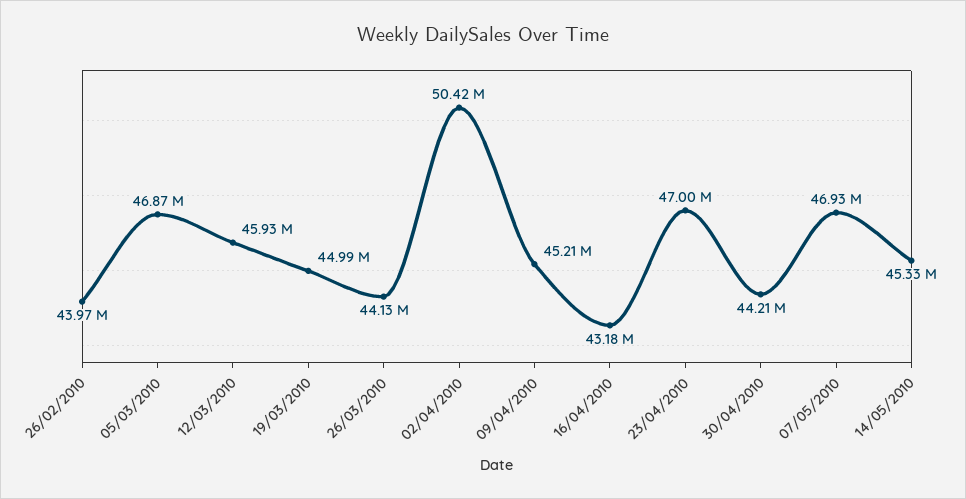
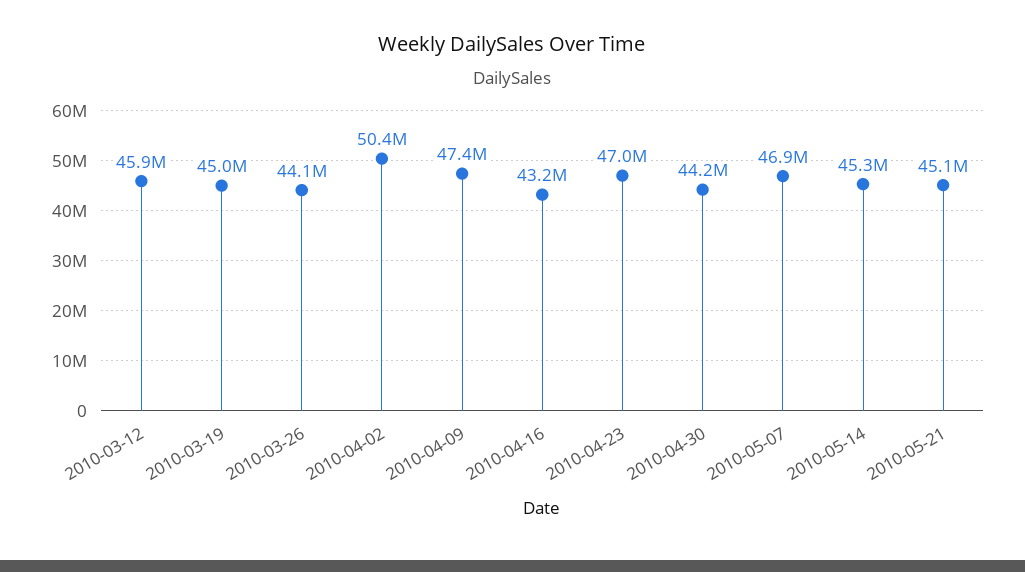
26/02/2010: 43970000 -> none
05/03/2010: 46870000 -> none
09/04/2010: 45210000 -> 47400000
2010-05-21: none -> 45100000

